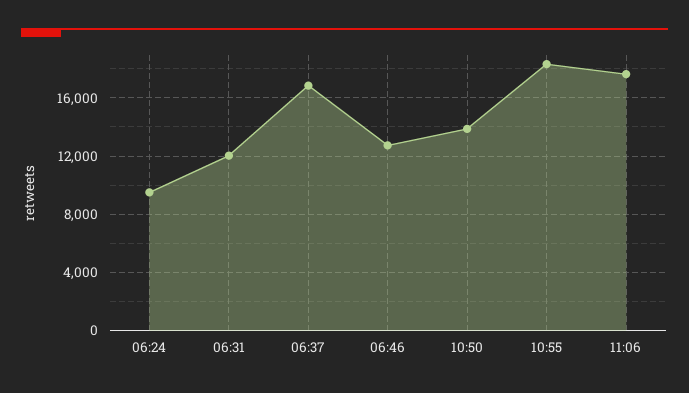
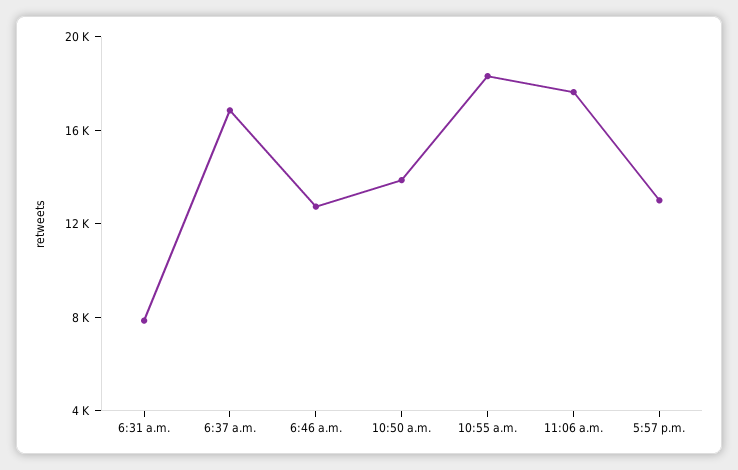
06:24: 9500 -> none
06:31: 12000 -> 8000
5:57 p.m.: none -> 13000

